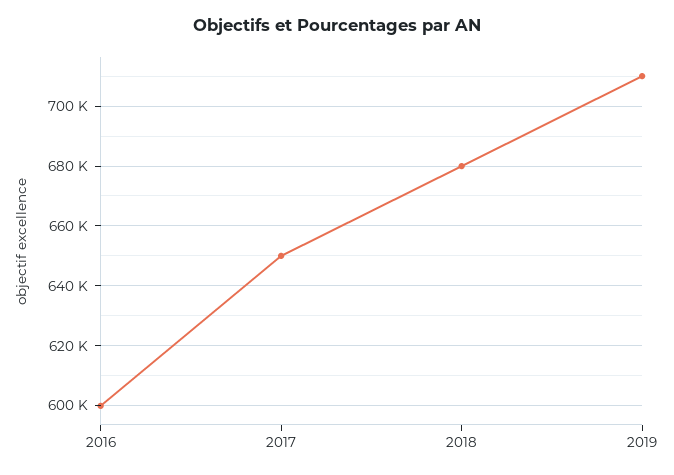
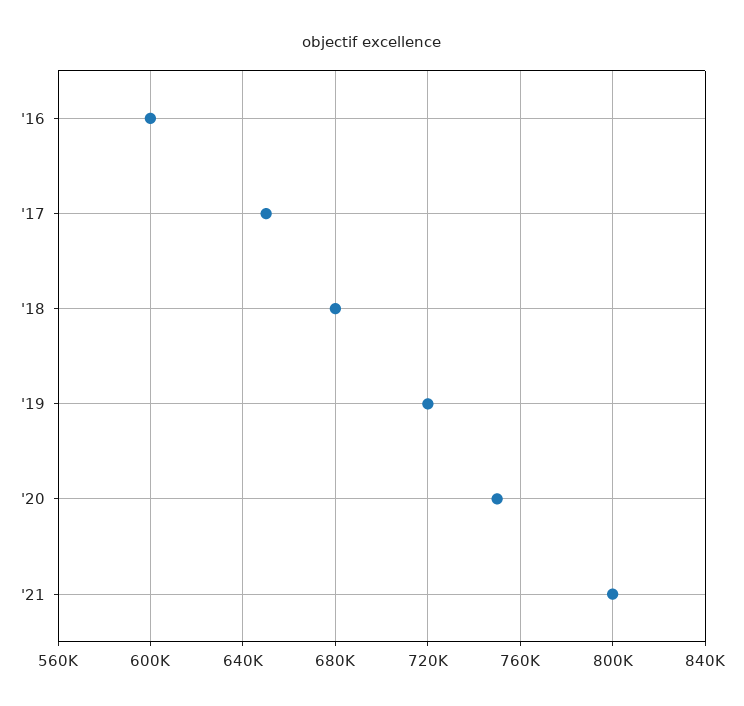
2019: 710000 -> 720000
'20: none -> 750000
'21: none -> 800000

